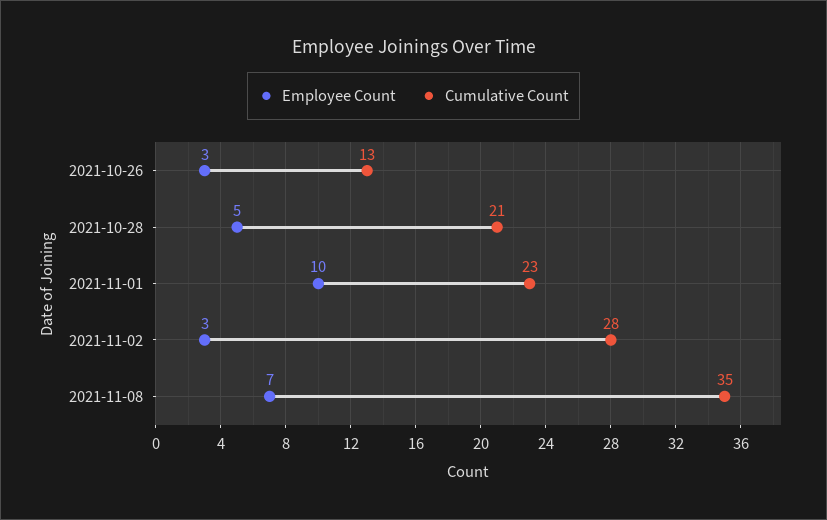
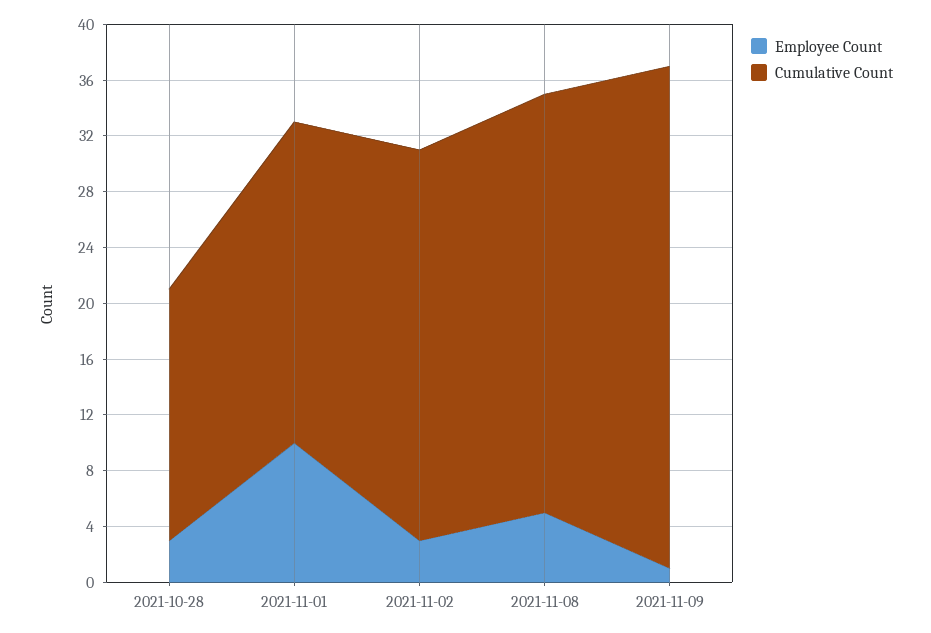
Employee Count, 2021-10-26: 3 -> none
Cumulative Count, 2021-10-26: 13 -> none
Employee Count, 2021-10-28: 5 -> 3
Cumulative Count, 2021-10-28: 21 -> 18
Employee Count, 2021-11-08: 7 -> 5
Cumulative Count, 2021-11-08: 35 -> 30
Employee Count, 2021-11-09: none -> 1
Cumulative Count, 2021-11-09: none -> 36

